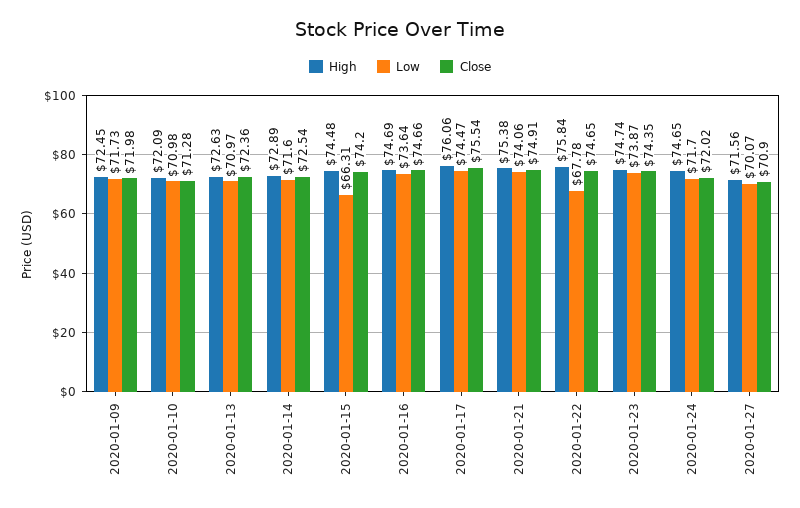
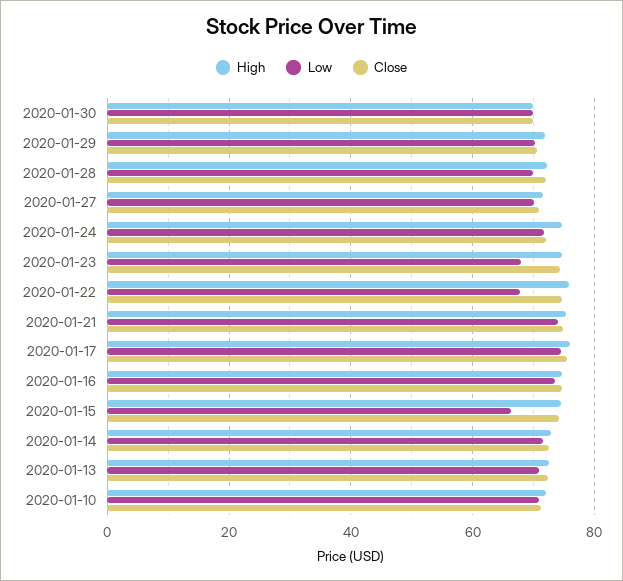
High, 2020-01-09: 72.45 -> none
Low, 2020-01-09: 71.73 -> none
Close, 2020-01-09: 71.98 -> none
Low, 2020-01-23: 73.87 -> 68
High, 2020-01-30: none -> 70
Low, 2020-01-30: none -> 70
Close, 2020-01-30: none -> 70
High, 2020-01-29: none -> 72
Low, 2020-01-29: none -> 70
Close, 2020-01-29: none -> 70
High, 2020-01-28: none -> 72
Low, 2020-01-28: none -> 70
Close, 2020-01-28: none -> 72

